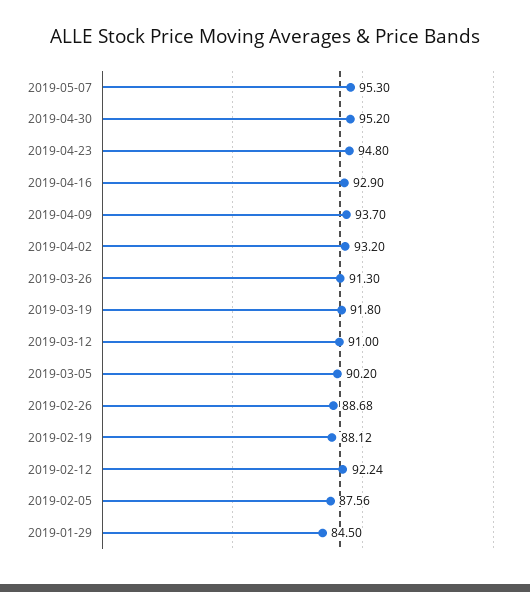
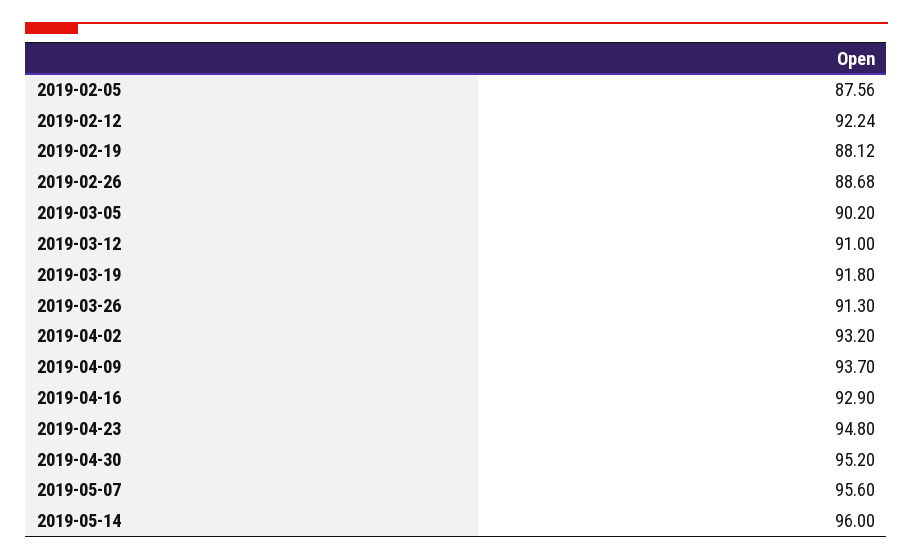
2019-05-07: 95.3 -> 95.6
2019-01-29: 84.5 -> none
2019-05-14: none -> 96

